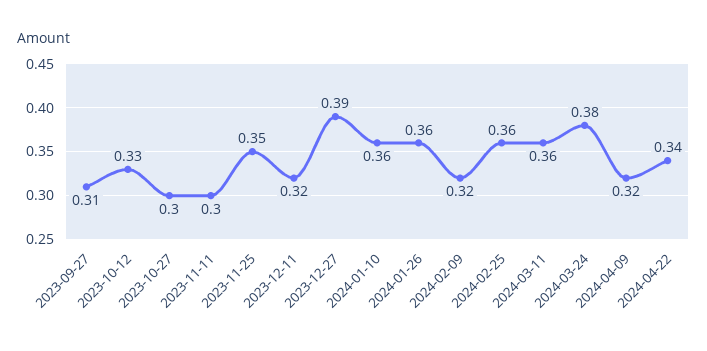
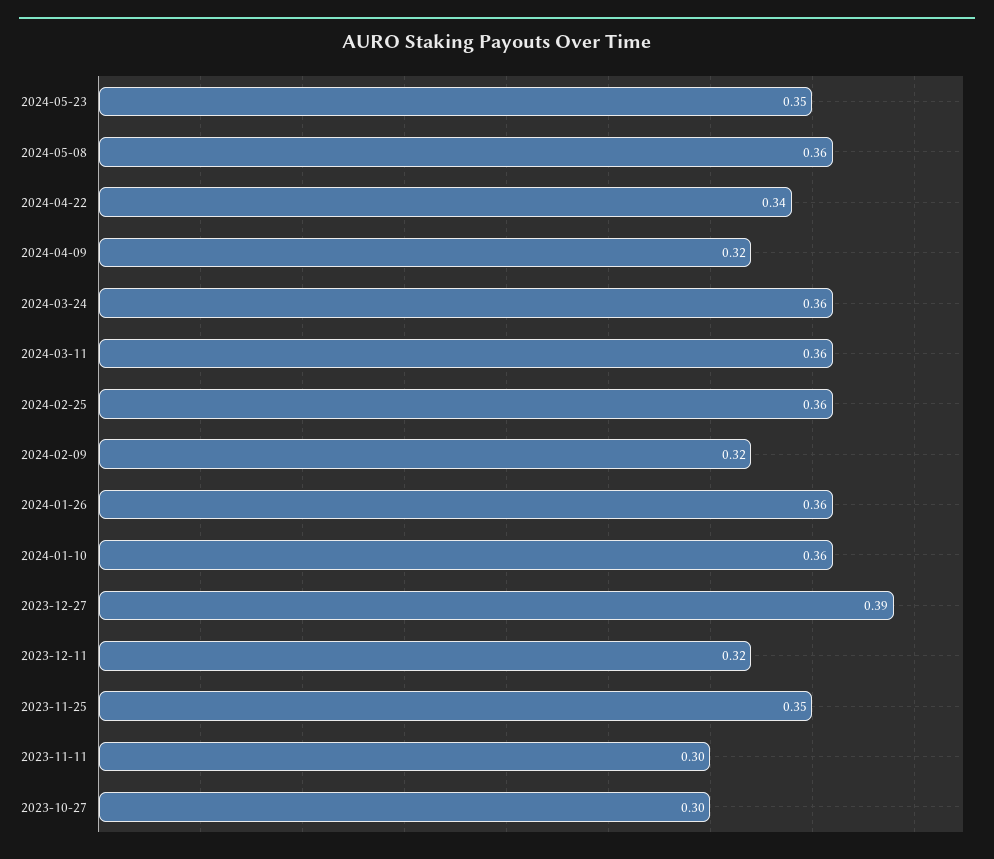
2023-09-27: 0.31 -> none
2023-10-12: 0.33 -> none
2024-03-24: 0.38 -> 0.36
2024-05-23: none -> 0.35
2024-05-08: none -> 0.36

